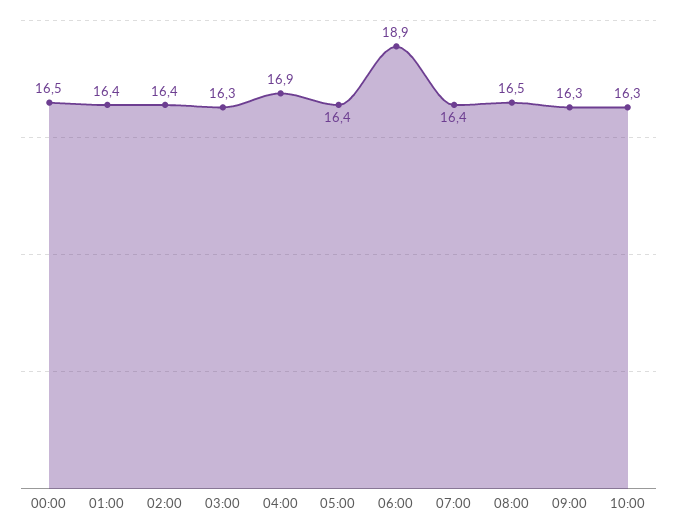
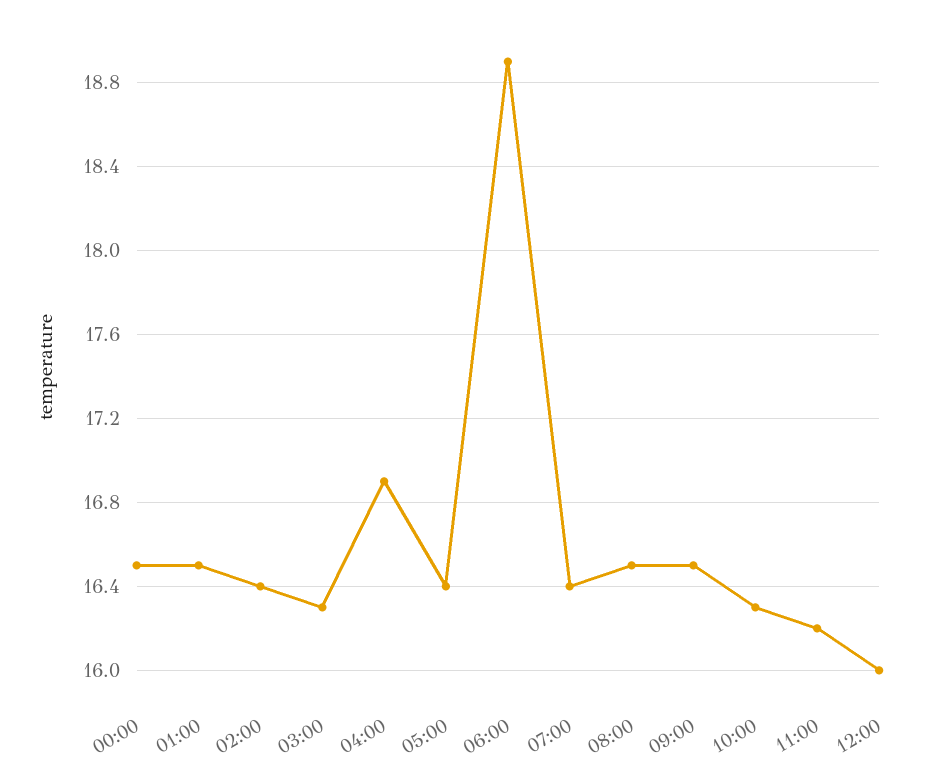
01:00: 16.4 -> 16.5
09:00: 16.3 -> 16.5
11:00: none -> 16.2
12:00: none -> 16

